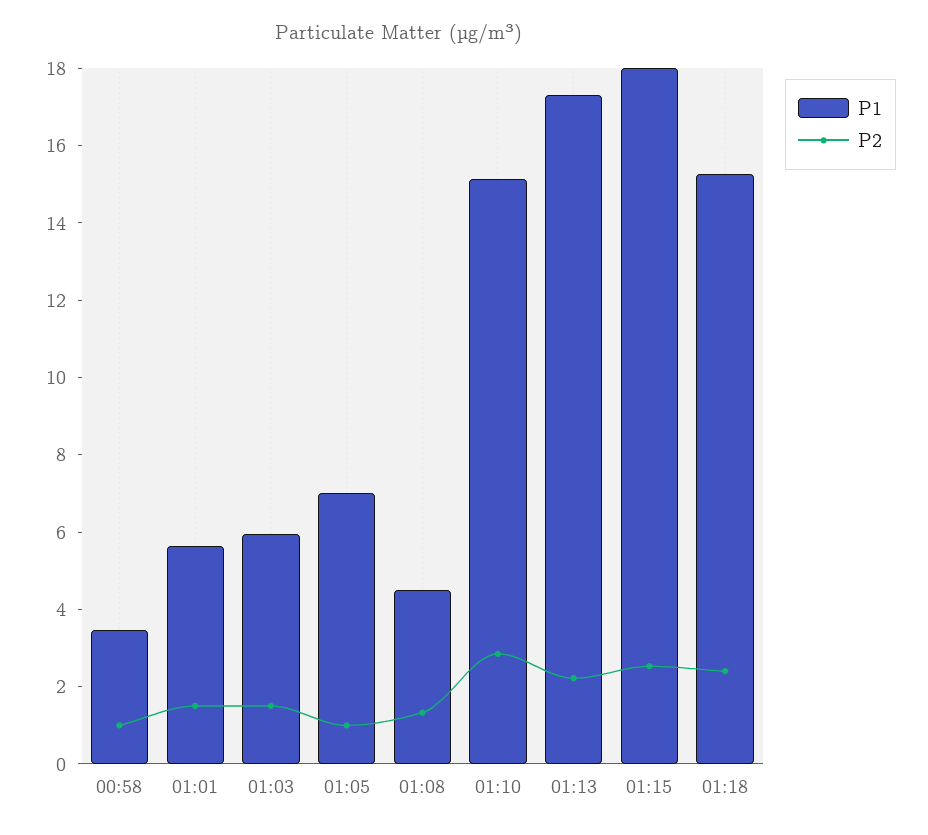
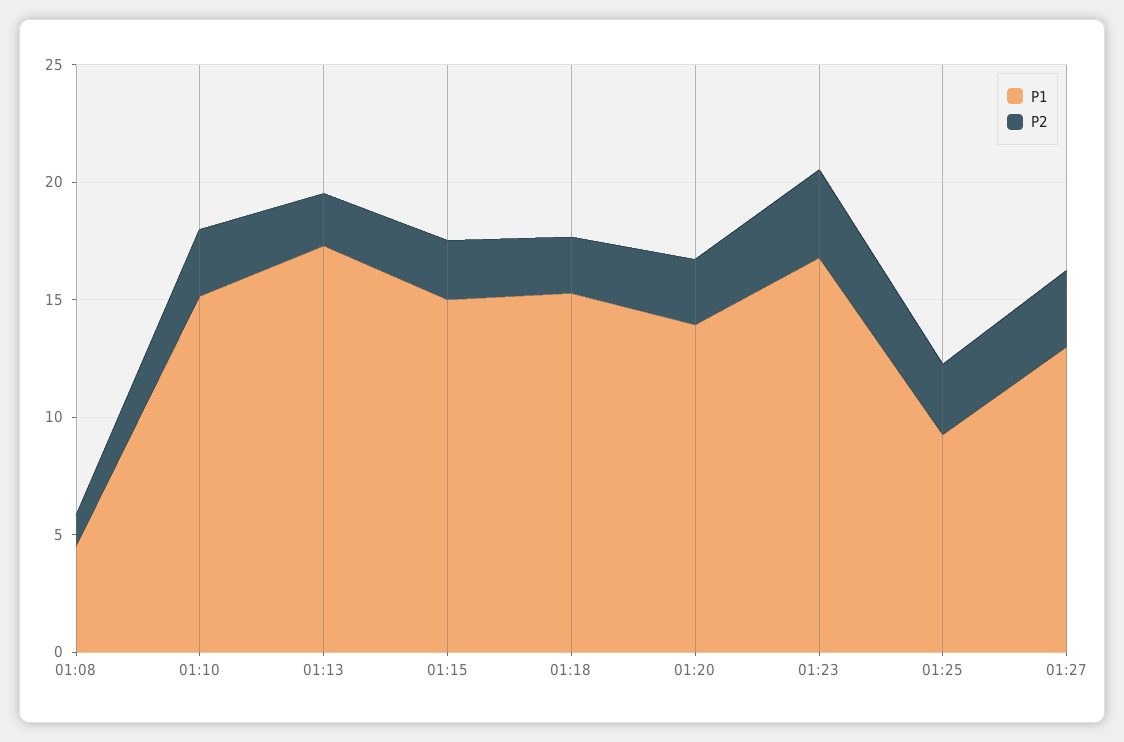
P1, 00:58: 3.5 -> none
P2, 00:58: 1 -> none
P1, 01:01: 5.5 -> none
P2, 01:01: 1.5 -> none
P1, 01:03: 6 -> none
P2, 01:03: 1.5 -> none
P1, 01:05: 7 -> none
P2, 01:05: 1 -> none
P1, 01:15: 18 -> 15
P1, 01:20: none -> 14
P2, 01:20: none -> 3
P1, 01:23: none -> 17
P2, 01:23: none -> 4
P1, 01:25: none -> 9
P2, 01:25: none -> 3
P1, 01:27: none -> 13
P2, 01:27: none -> 3

